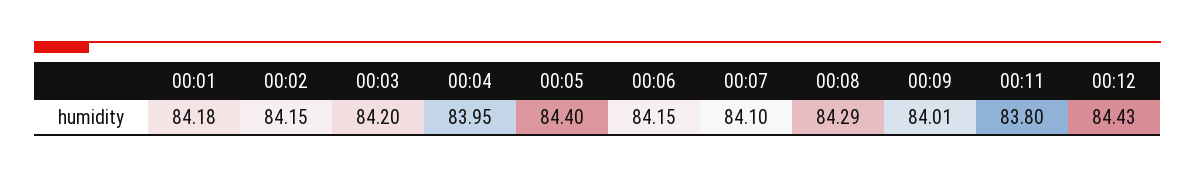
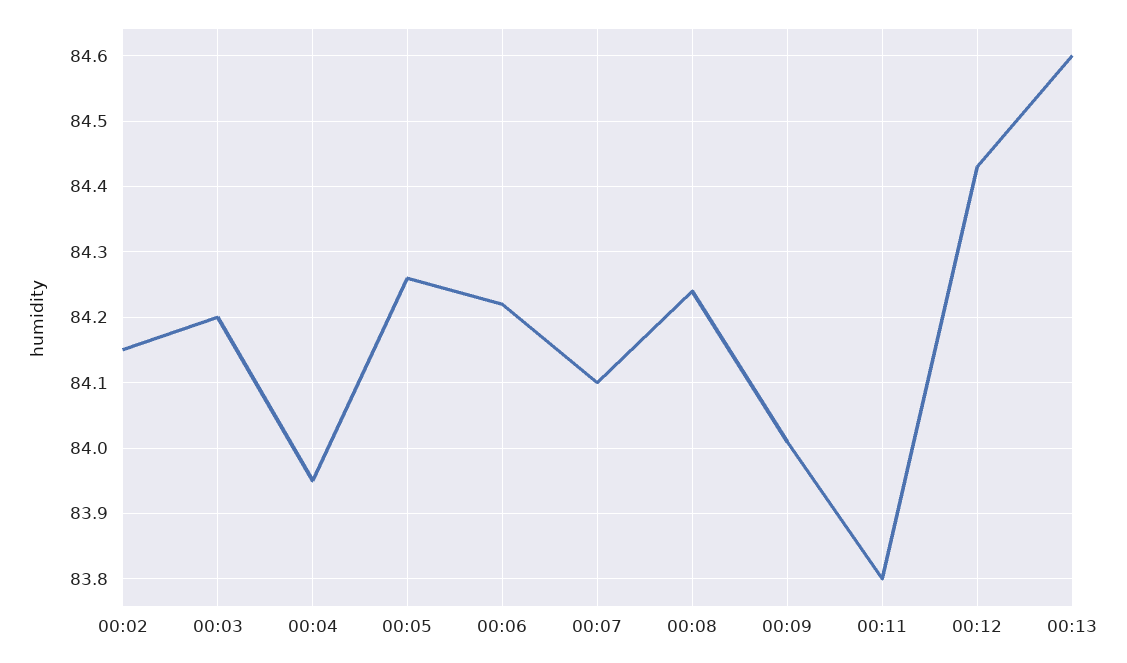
00:01: 84.18 -> none
00:05: 84.4 -> 84.26
00:06: 84.15 -> 84.22
00:08: 84.29 -> 84.24
00:13: none -> 84.6

